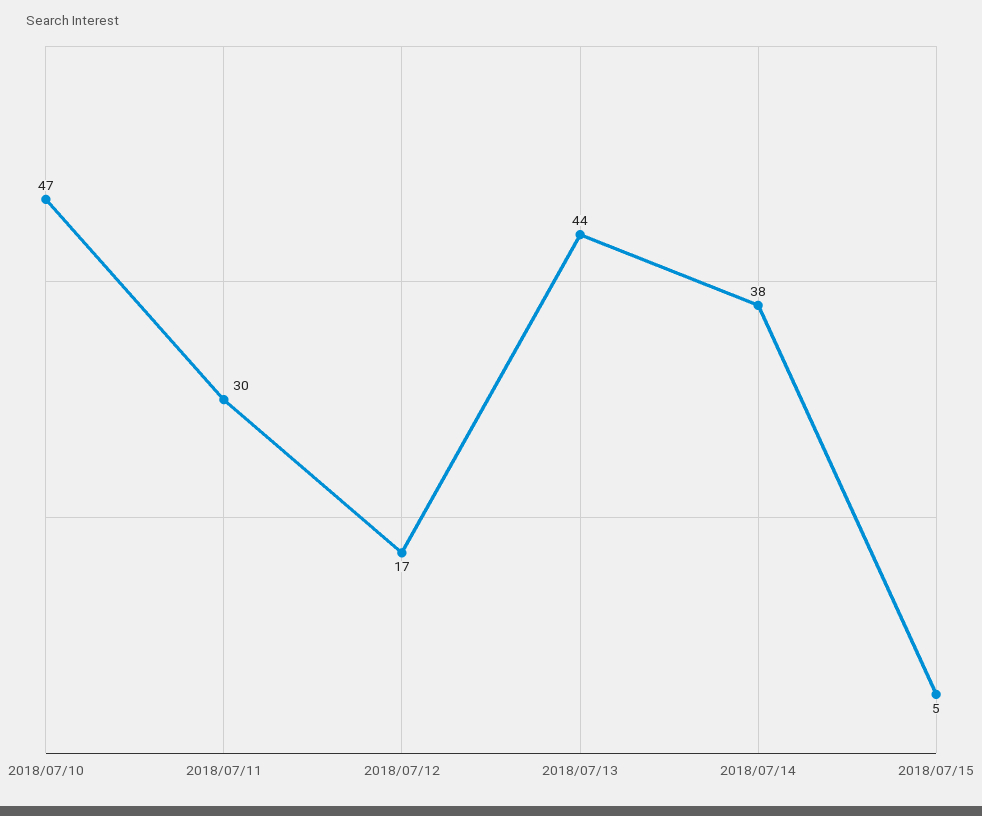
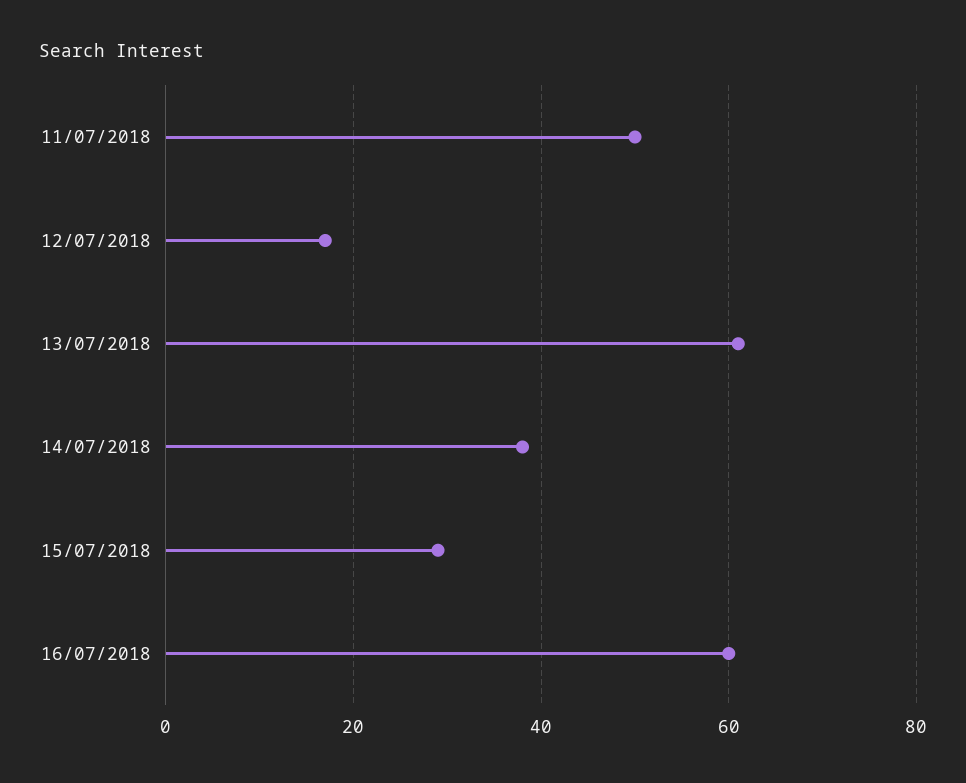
2018/07/10: 47 -> none
2018/07/11: 30 -> 50
2018/07/13: 44 -> 60
2018/07/15: 5 -> 30
16/07/2018: none -> 60

